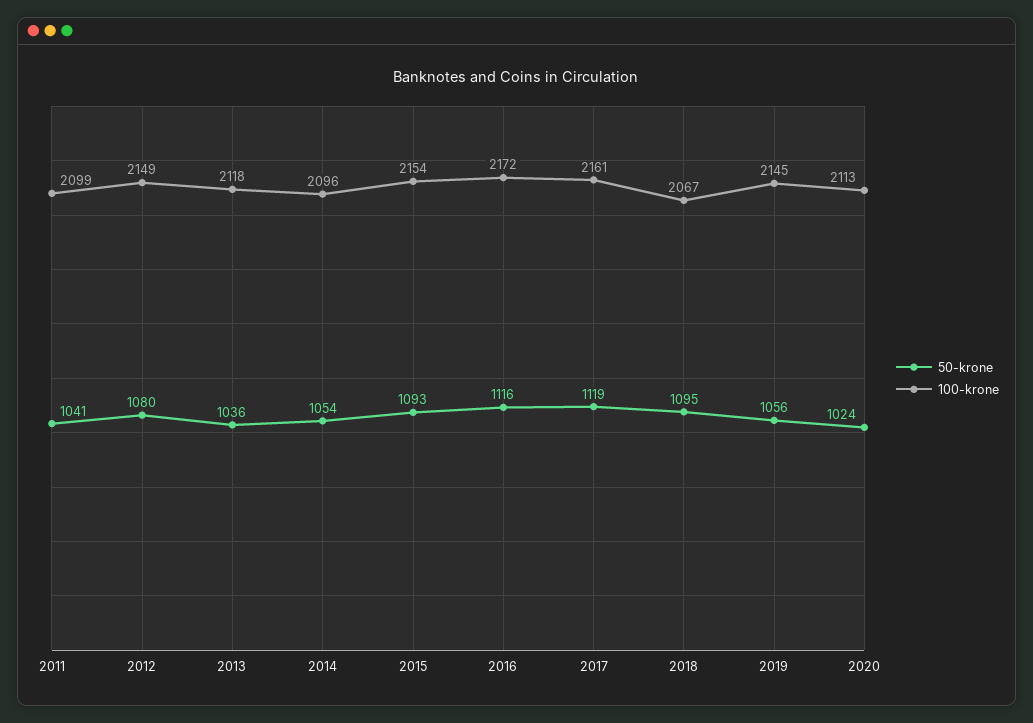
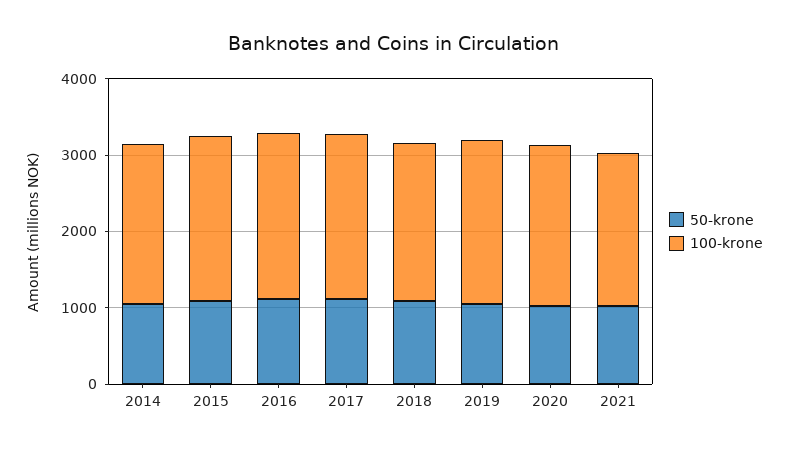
50-krone, 2011: 1041 -> none
100-krone, 2011: 2099 -> none
50-krone, 2012: 1080 -> none
100-krone, 2012: 2149 -> none
50-krone, 2013: 1036 -> none
100-krone, 2013: 2118 -> none
50-krone, 2021: none -> 1000
100-krone, 2021: none -> 2000

